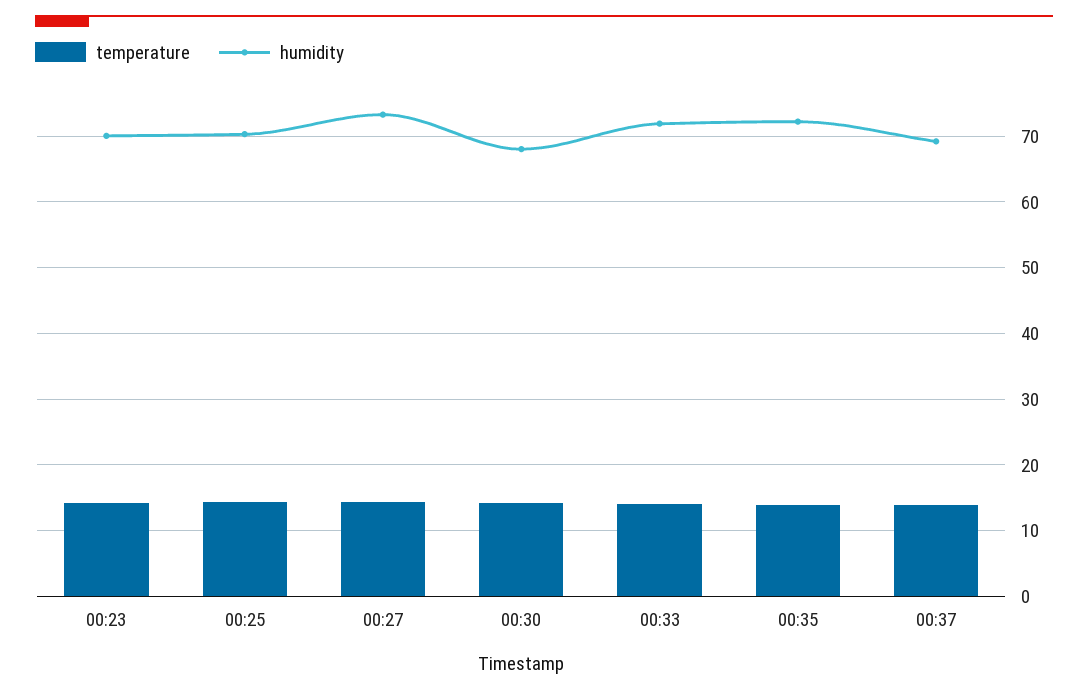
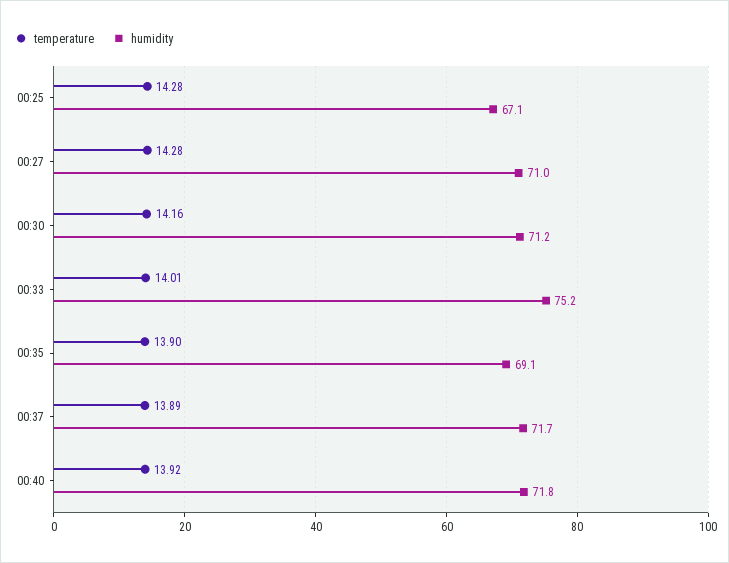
temperature, 00:23: 14 -> none
humidity, 00:23: 70 -> none
humidity, 00:25: 70 -> 67.1
humidity, 00:27: 73 -> 71
humidity, 00:30: 68 -> 71.2
humidity, 00:33: 72 -> 75.2
humidity, 00:35: 72 -> 69.1
humidity, 00:37: 69 -> 71.7
temperature, 00:40: none -> 13.92
humidity, 00:40: none -> 71.8

